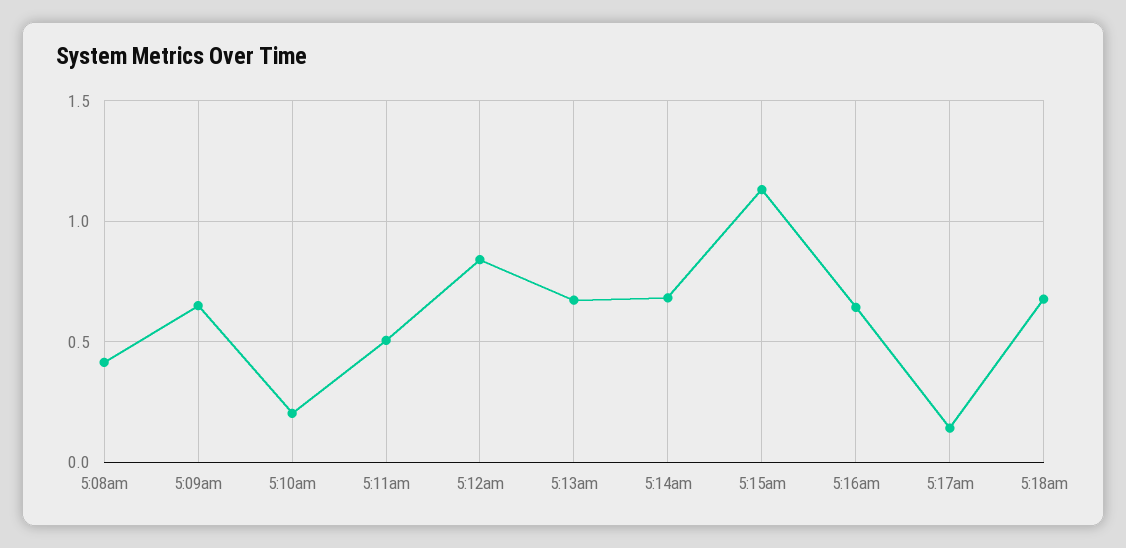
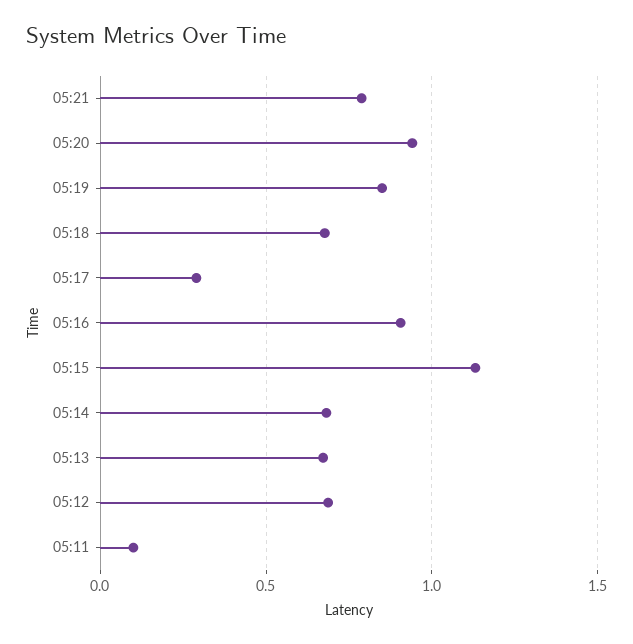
5:08am: 0.4 -> none
5:09am: 0.65 -> none
5:10am: 0.2 -> none
5:11am: 0.5 -> 0.1
5:12am: 0.85 -> 0.7
5:16am: 0.65 -> 0.9
5:17am: 0.15 -> 0.3
05:21: none -> 0.8
05:20: none -> 0.95
05:19: none -> 0.85

